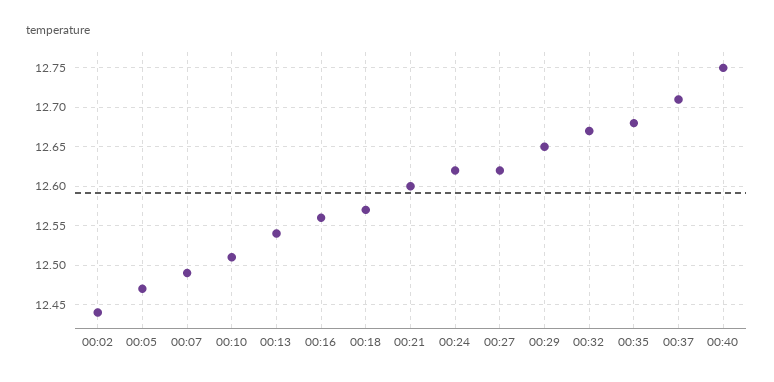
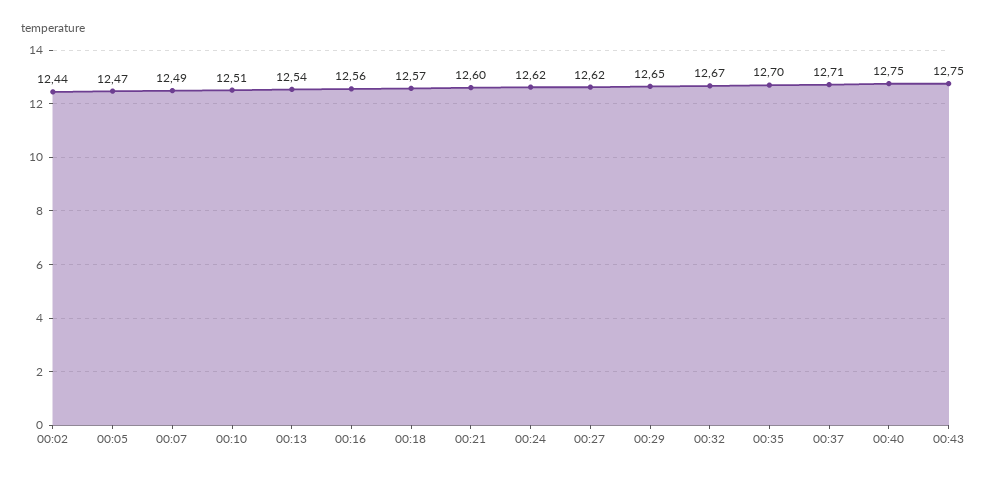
00:35: 12.68 -> 12.7
00:43: none -> 12.75

